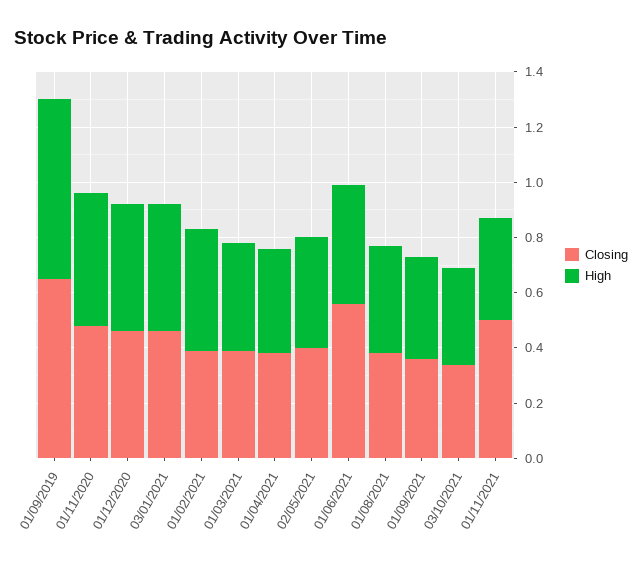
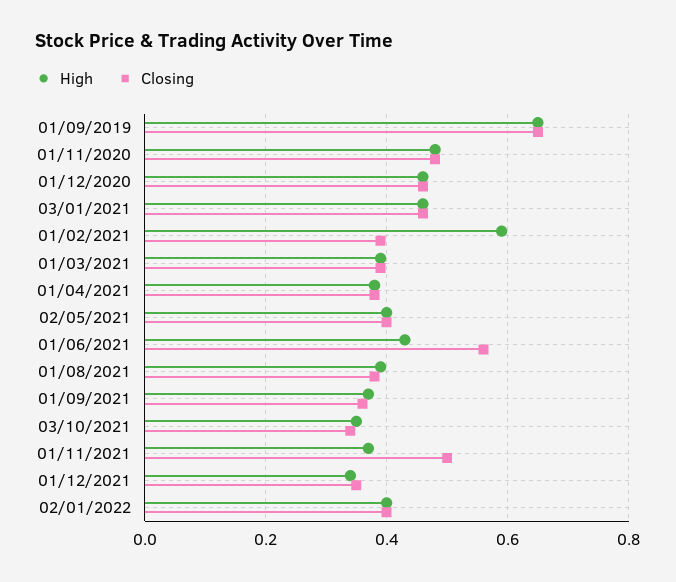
High, 01/02/2021: 0.45 -> 0.6
High, 01/12/2021: none -> 0.35
Closing, 01/12/2021: none -> 0.35
High, 02/01/2022: none -> 0.4
Closing, 02/01/2022: none -> 0.4

